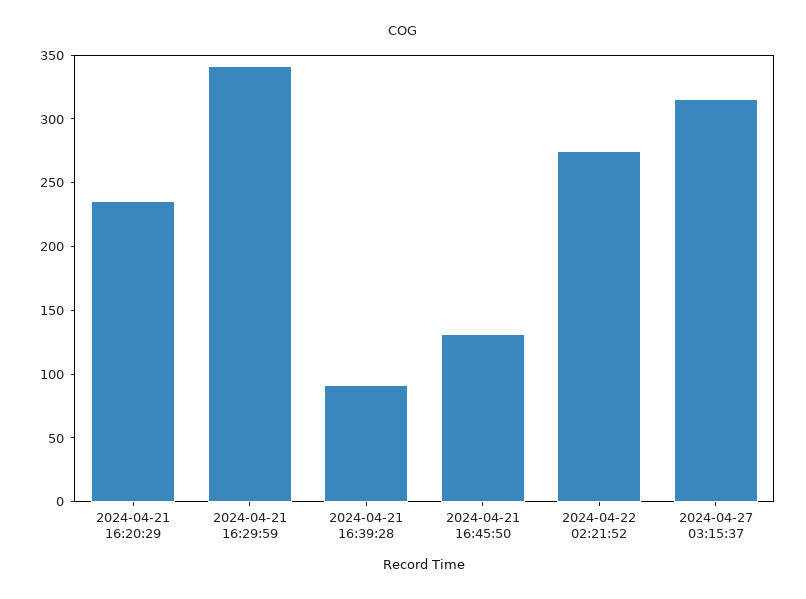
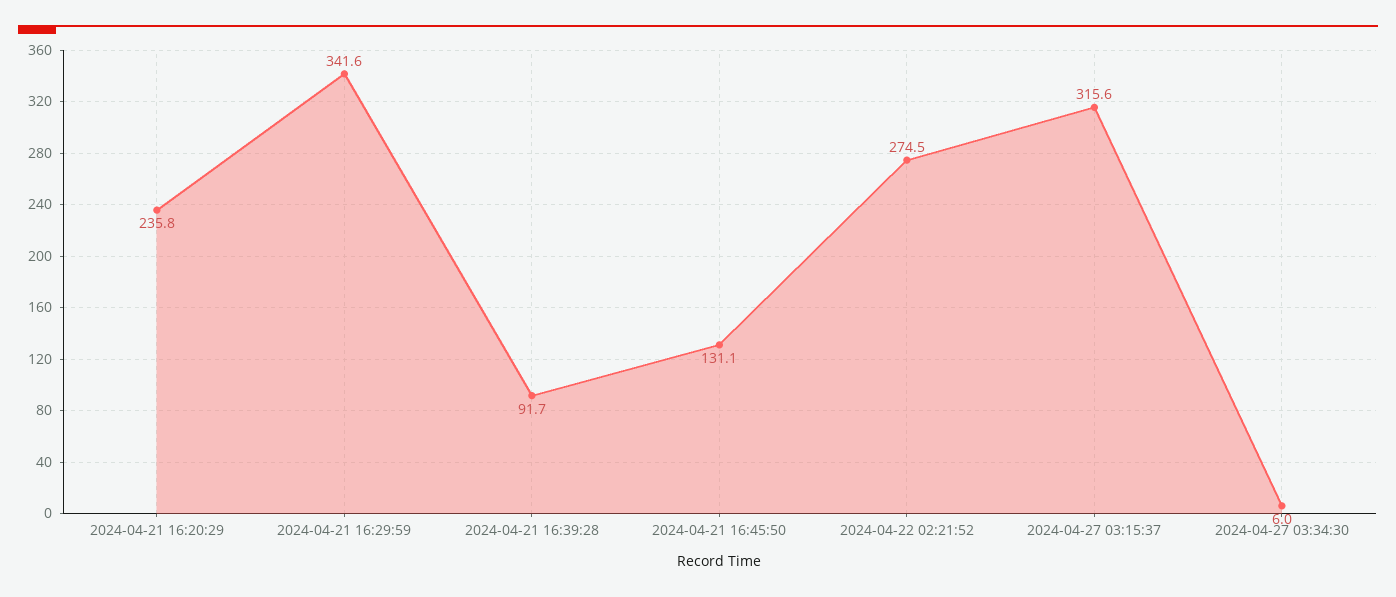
2024-04-27 03:34:30: none -> 6

